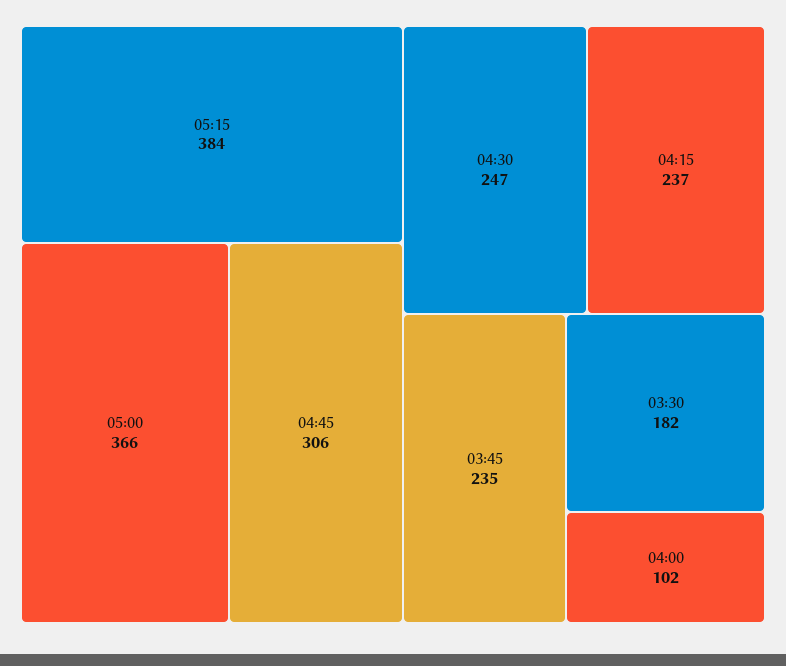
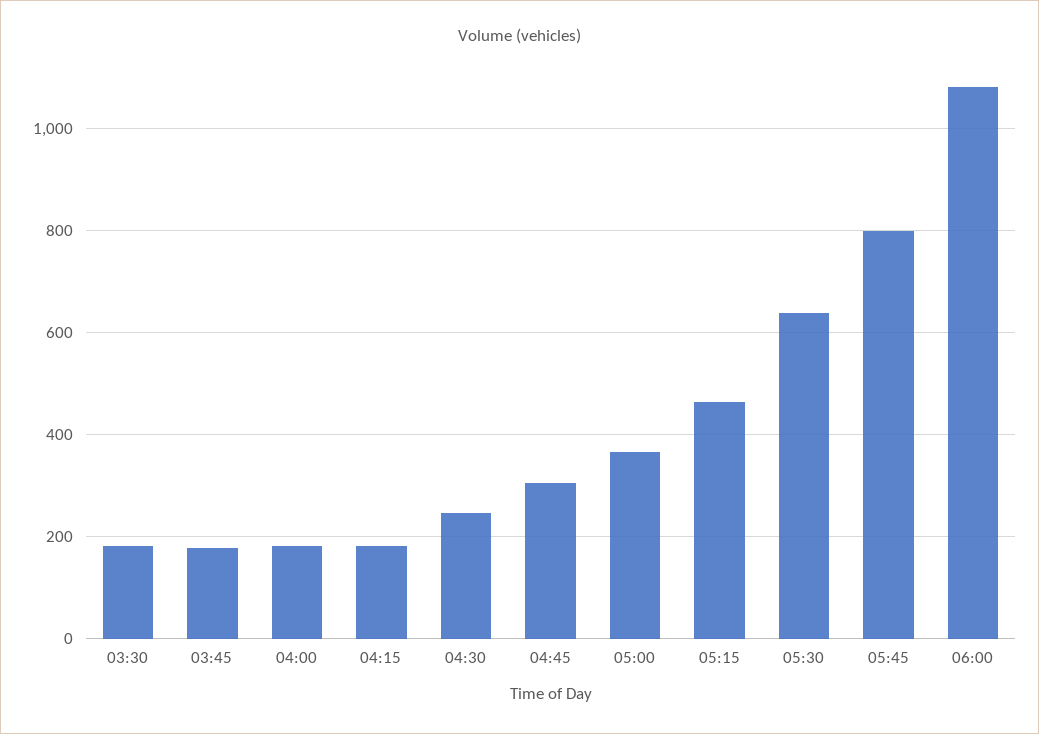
05:15: 384 -> 460
04:15: 237 -> 180
03:45: 235 -> 180
04:00: 102 -> 180
05:30: none -> 640
05:45: none -> 800
06:00: none -> 1080

